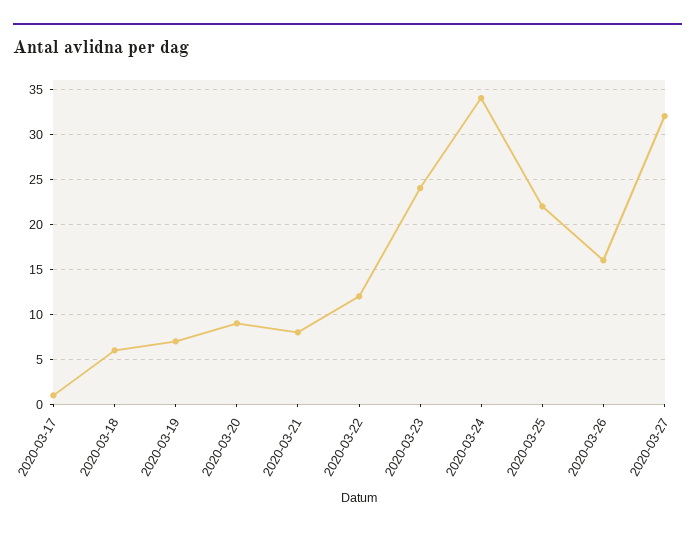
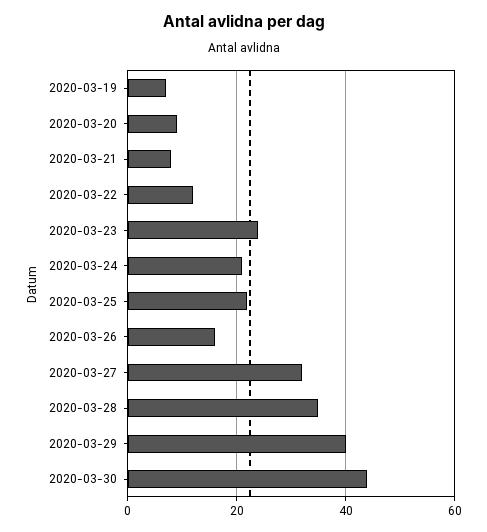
2020-03-17: 1 -> none
2020-03-18: 6 -> none
2020-03-24: 34 -> 20
2020-03-28: none -> 35
2020-03-29: none -> 40
2020-03-30: none -> 45

